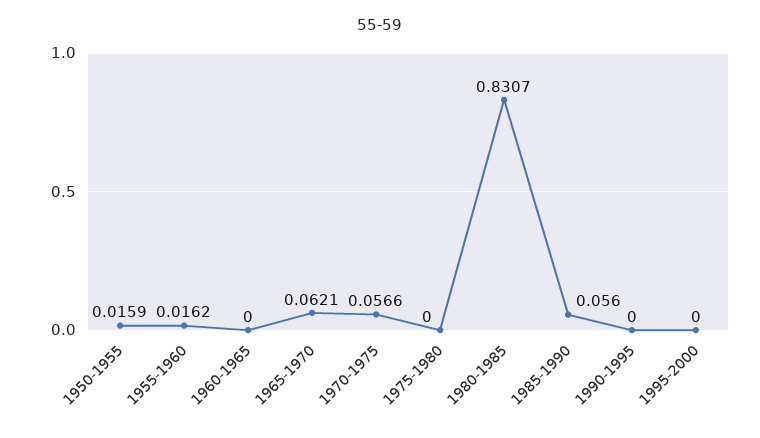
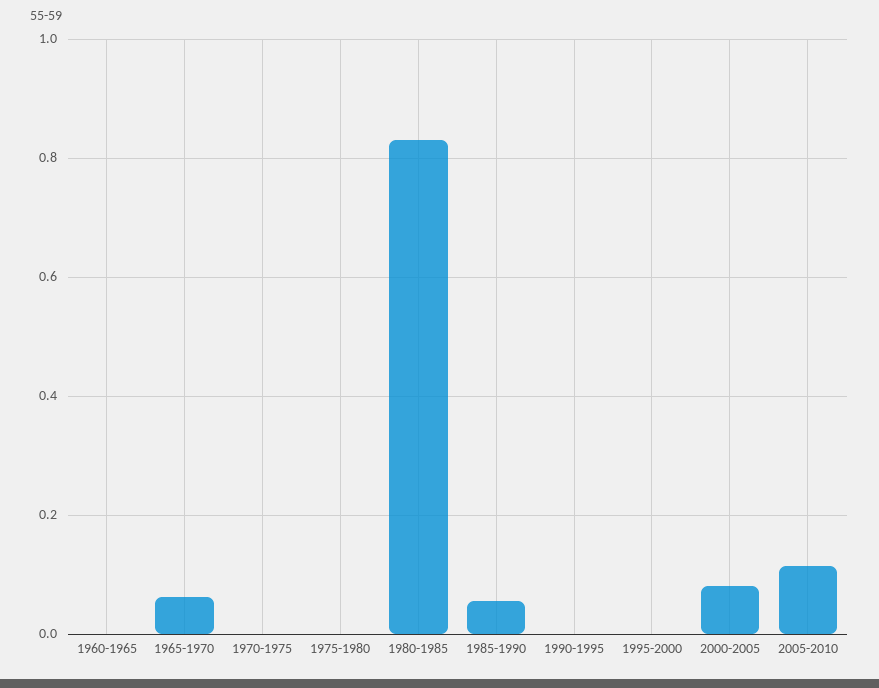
1950-1955: 0.0159 -> none
1955-1960: 0.0162 -> none
1970-1975: 0.0566 -> 0
2000-2005: none -> 0.08
2005-2010: none -> 0.12

